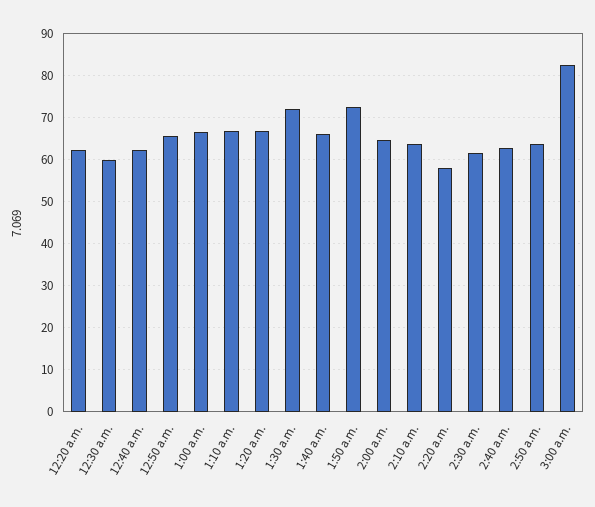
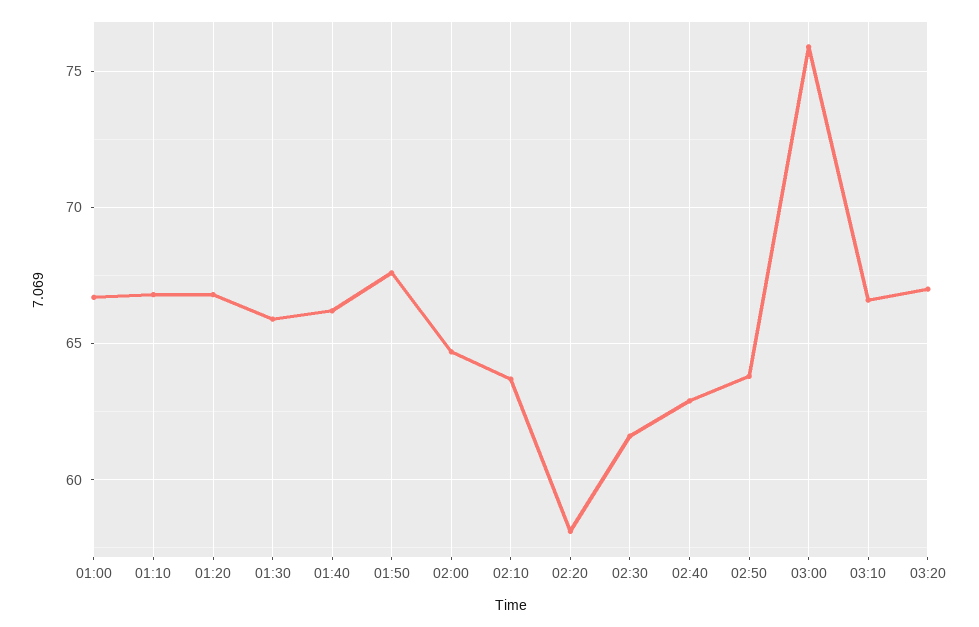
12:20 a.m.: 62 -> none
12:30 a.m.: 60 -> none
12:40 a.m.: 62 -> none
12:50 a.m.: 66 -> none
1:30 a.m.: 72 -> 66
1:50 a.m.: 72 -> 67.5
3:00 a.m.: 82 -> 76
03:10: none -> 66.5
03:20: none -> 67

